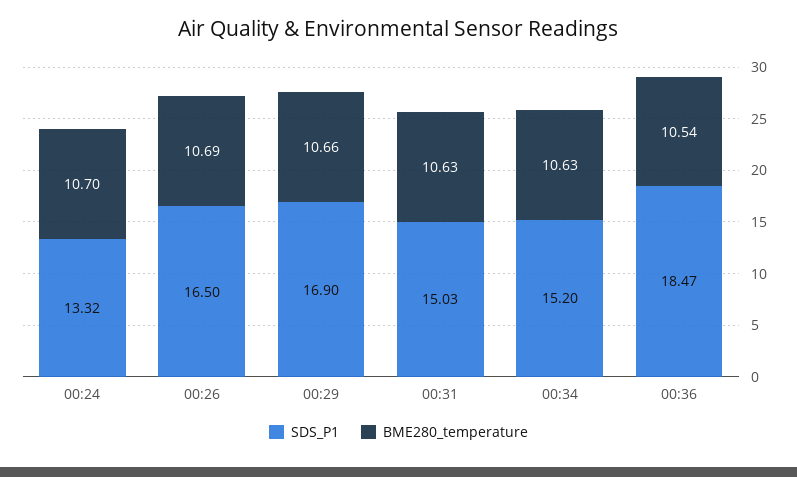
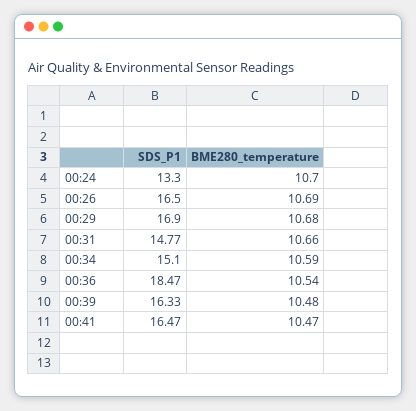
SDS_P1, 00:24: 13.32 -> 13.3
BME280_temperature, 00:29: 10.66 -> 10.68
SDS_P1, 00:31: 15.03 -> 14.77
BME280_temperature, 00:31: 10.63 -> 10.66
SDS_P1, 00:34: 15.2 -> 15.1
BME280_temperature, 00:34: 10.63 -> 10.59
SDS_P1, 00:39: none -> 16.33
BME280_temperature, 00:39: none -> 10.48
SDS_P1, 00:41: none -> 16.47
BME280_temperature, 00:41: none -> 10.47

